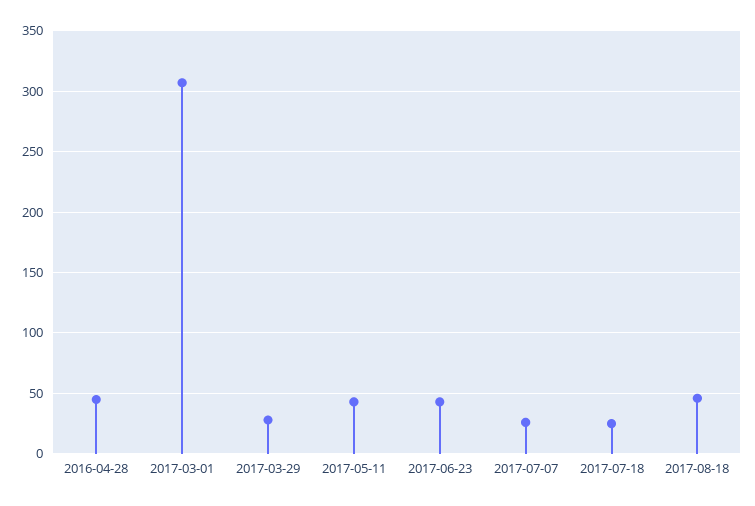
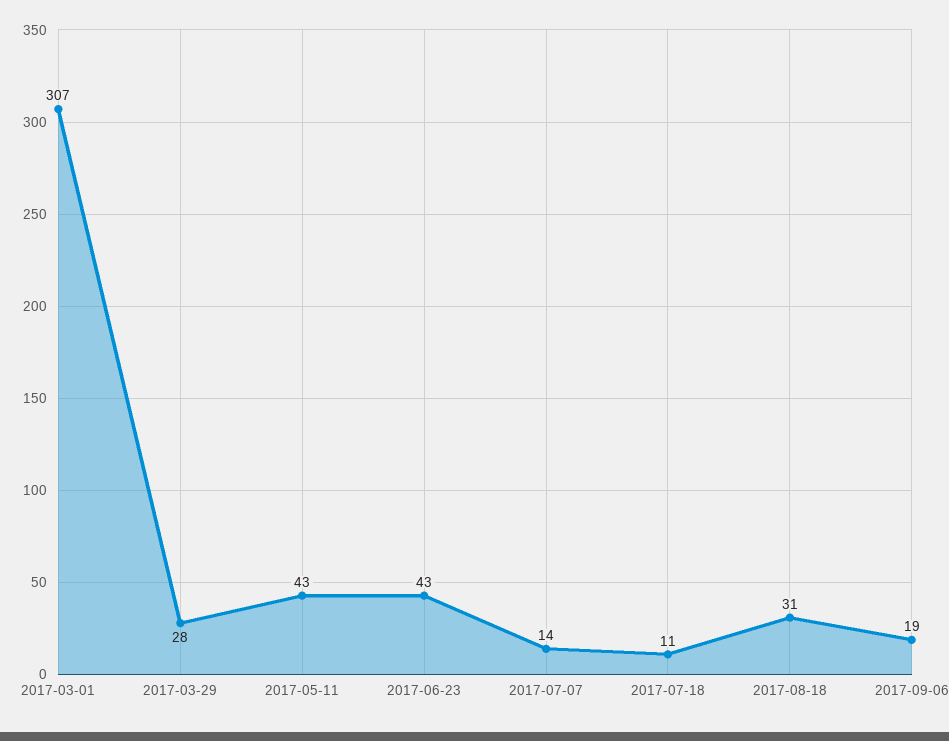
2016-04-28: 45 -> none
2017-07-07: 25 -> 14
2017-07-18: 25 -> 11
2017-08-18: 45 -> 31
2017-09-06: none -> 19

